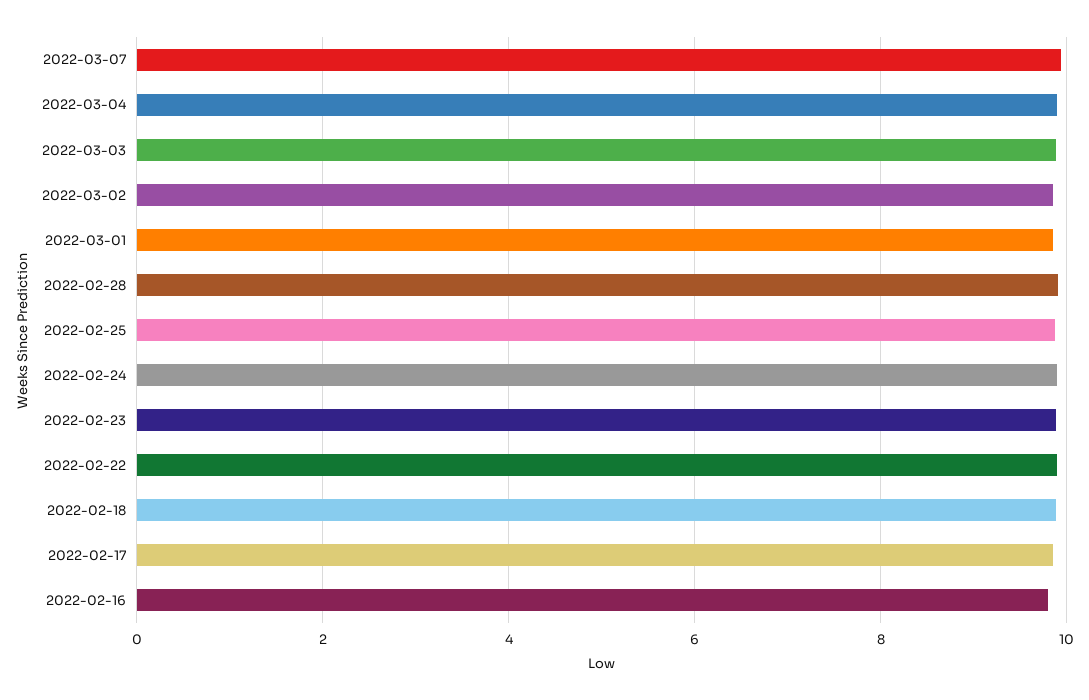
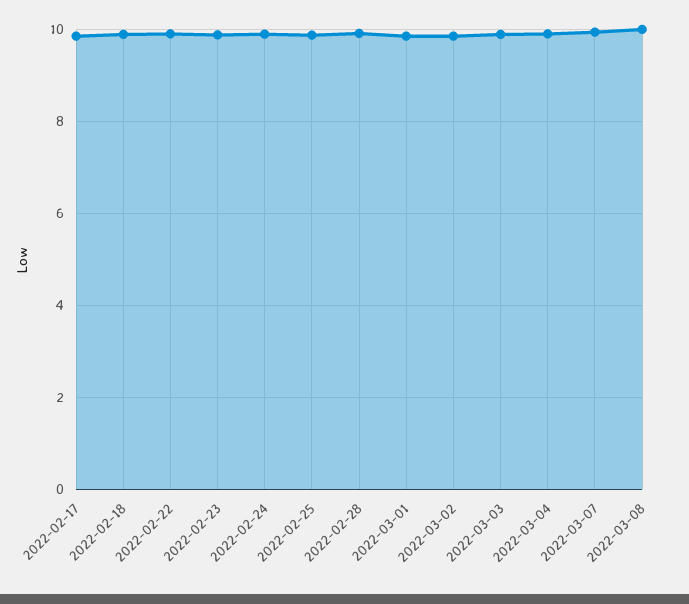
2022-02-16: 9.8 -> none
2022-03-08: none -> 10

